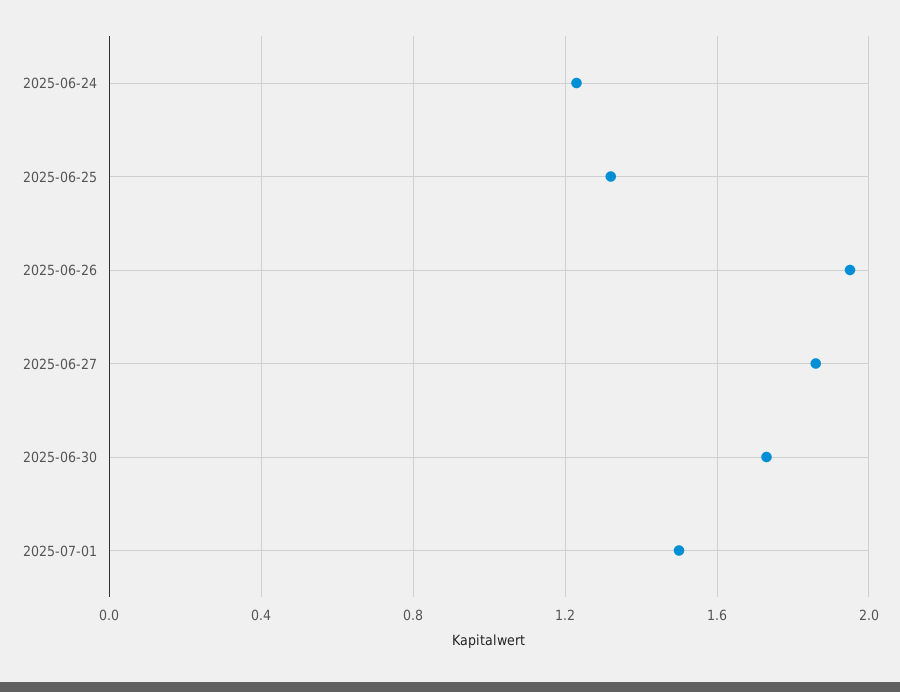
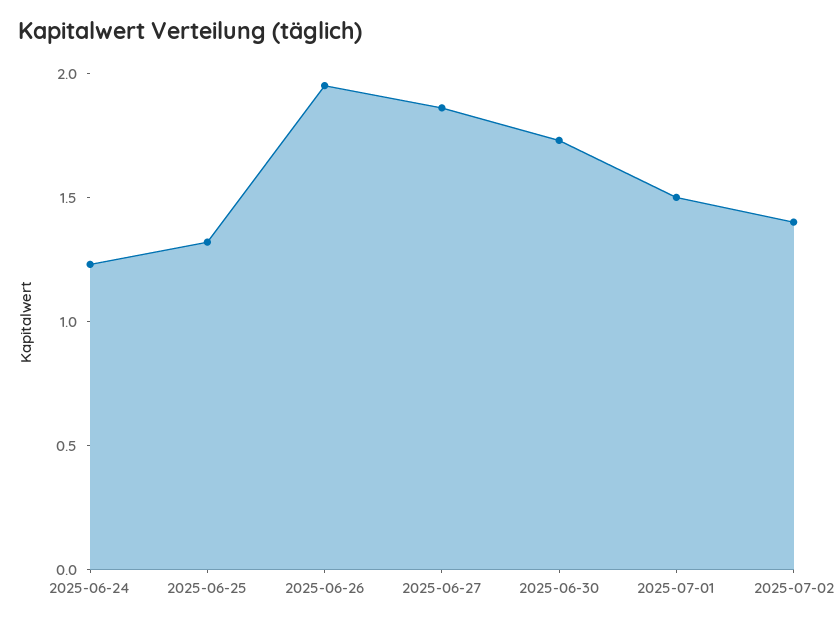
2025-07-02: none -> 1.4

